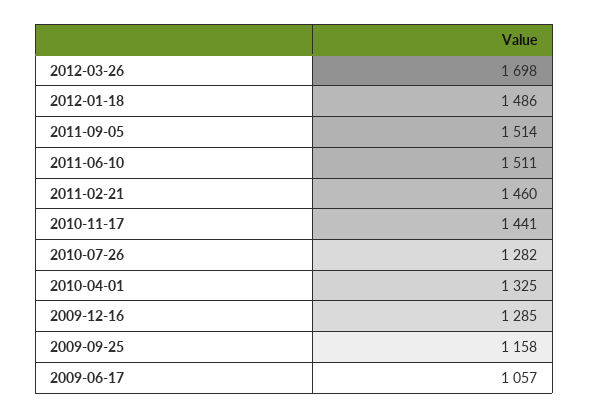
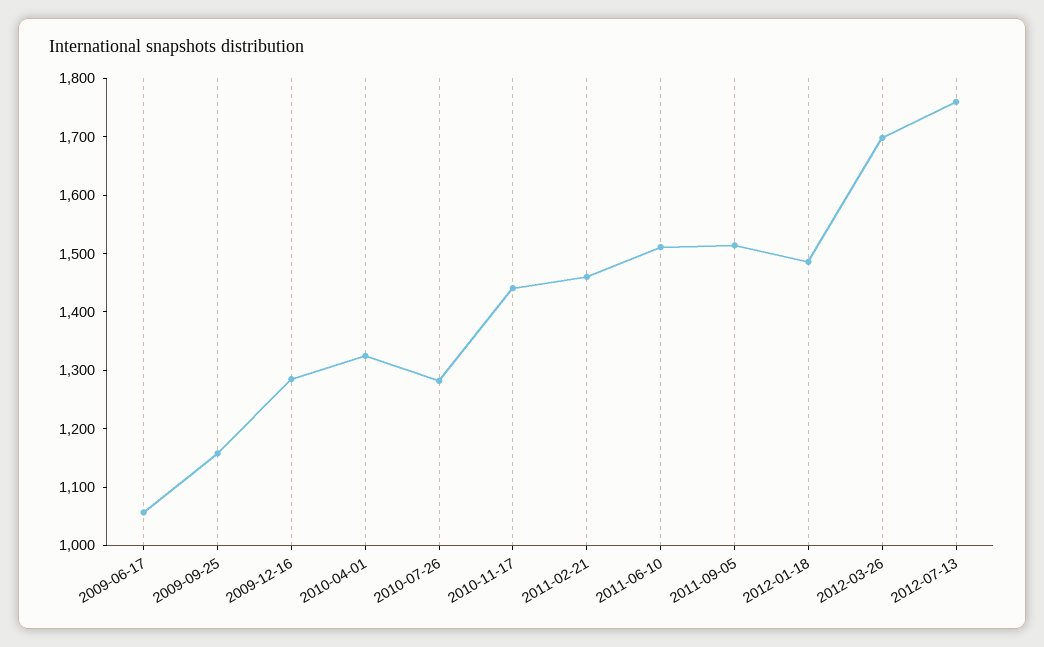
2012-07-13: none -> 1760

